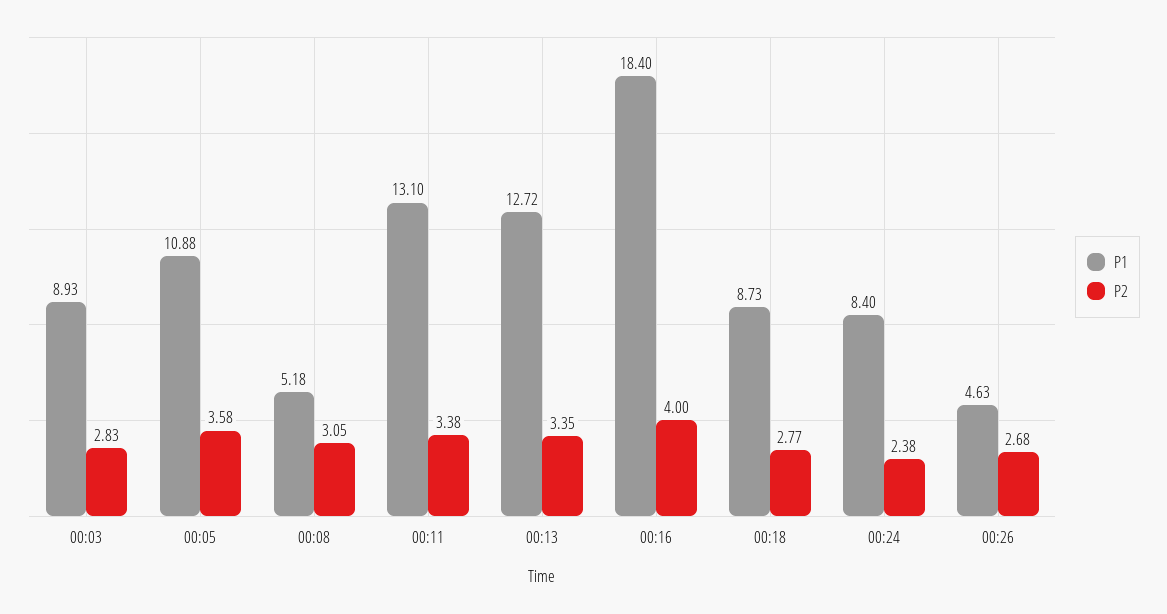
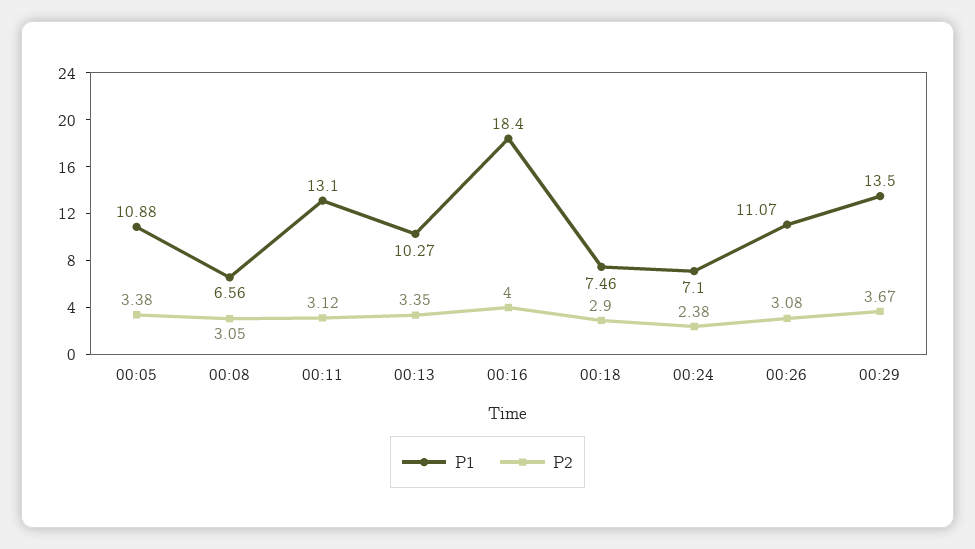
P1, 00:03: 8.93 -> none
P2, 00:03: 2.83 -> none
P2, 00:05: 3.58 -> 3.38
P1, 00:08: 5.18 -> 6.56
P2, 00:11: 3.38 -> 3.12
P1, 00:13: 12.72 -> 10.27
P1, 00:18: 8.73 -> 7.46
P2, 00:18: 2.77 -> 2.9
P1, 00:24: 8.4 -> 7.1
P1, 00:26: 4.63 -> 11.07
P2, 00:26: 2.68 -> 3.08
P1, 00:29: none -> 13.5
P2, 00:29: none -> 3.67

